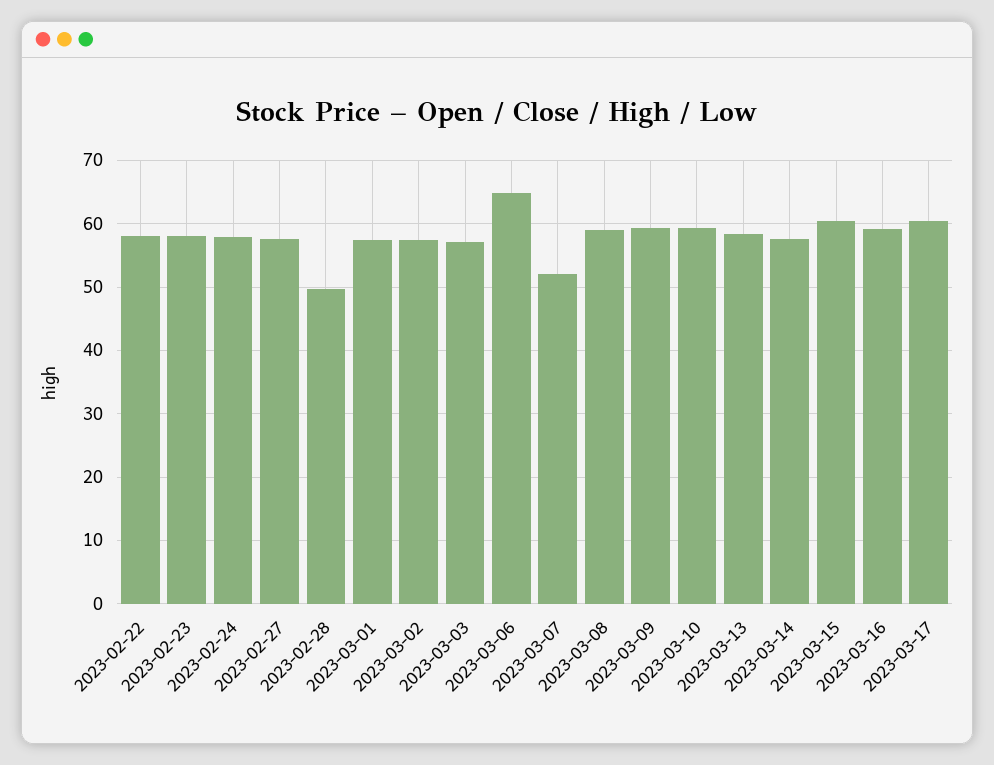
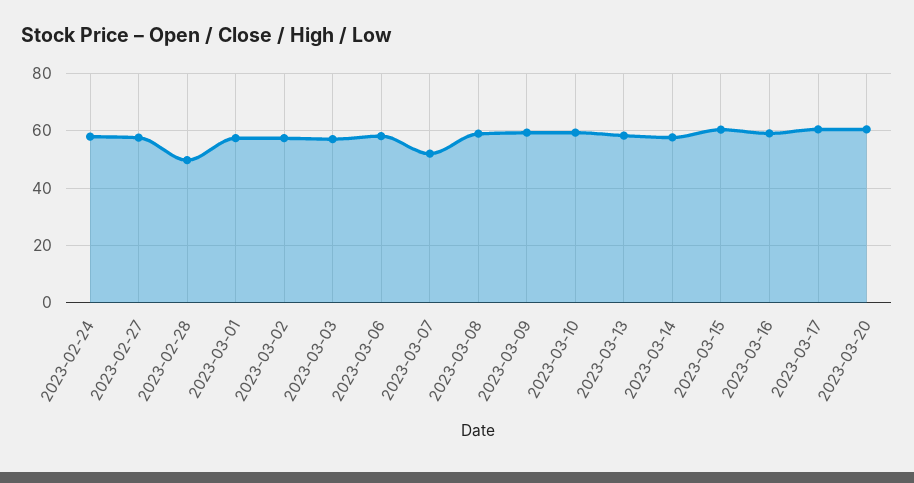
2023-02-22: 58 -> none
2023-02-23: 58 -> none
2023-03-06: 65 -> 57.5
2023-03-20: none -> 60

